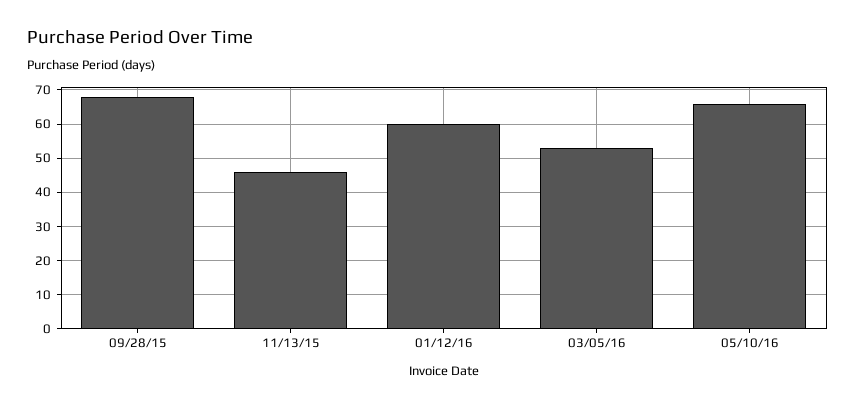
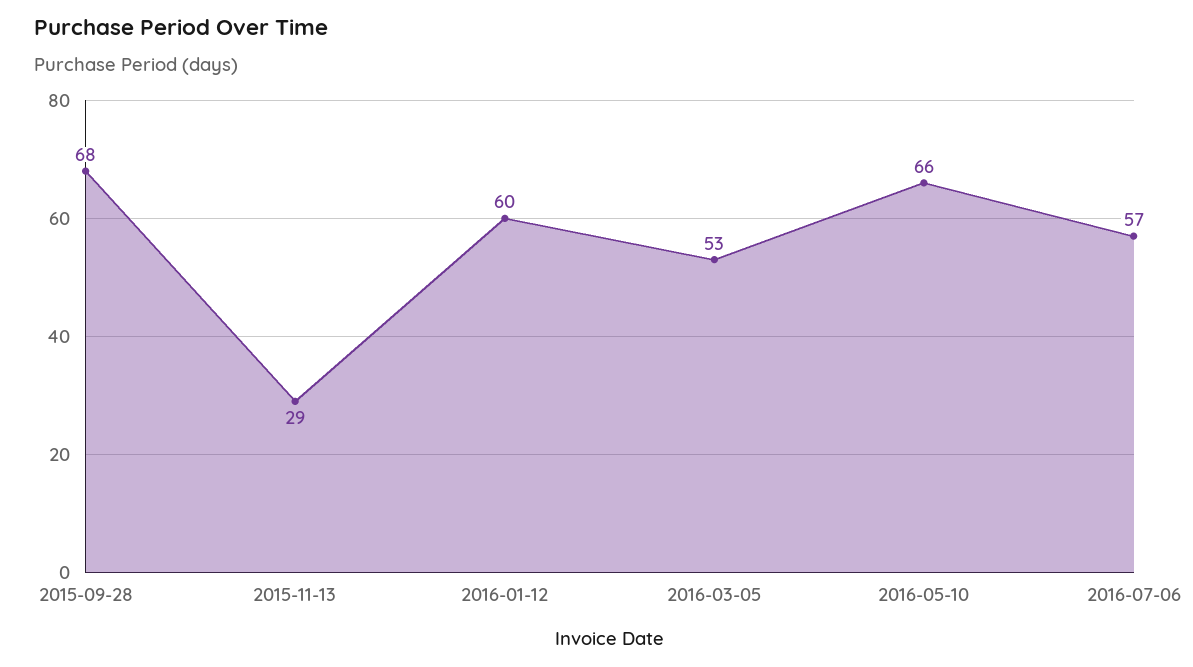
11/13/15: 45 -> 29
2016-07-06: none -> 57

